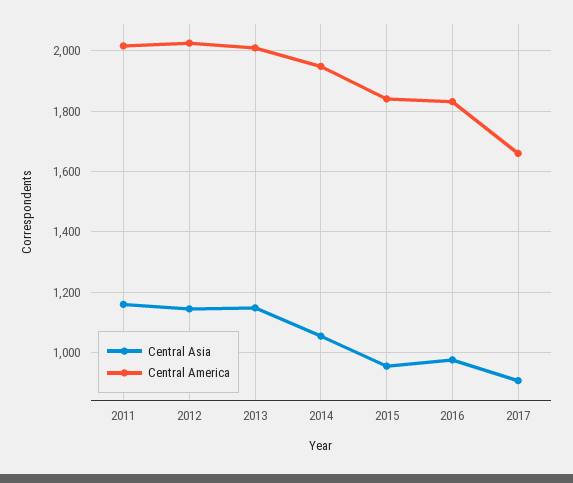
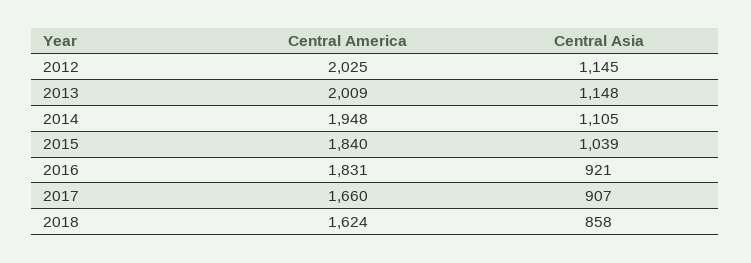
Central Asia, 2011: 1160 -> none
Central America, 2011: 2020 -> none
Central Asia, 2014: 1060 -> 1105
Central Asia, 2015: 960 -> 1039
Central Asia, 2016: 980 -> 921
Central America, 2018: none -> 1624
Central Asia, 2018: none -> 858

